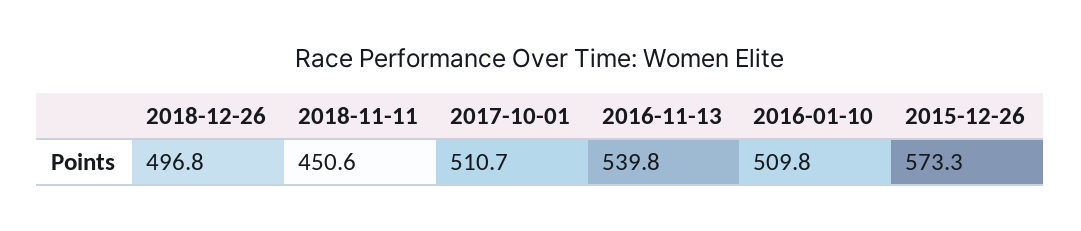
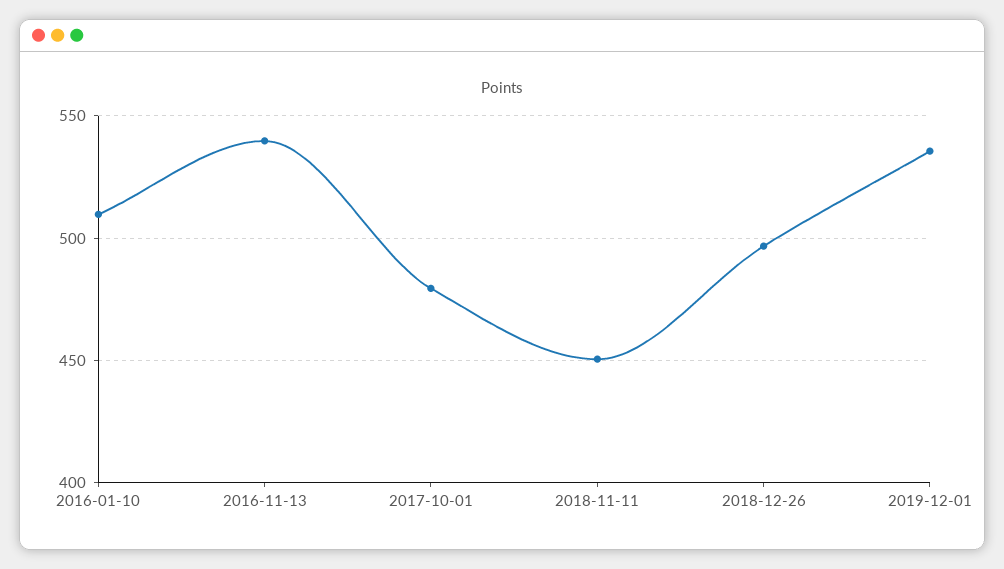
2017-10-01: 510.7 -> 480
2015-12-26: 573.3 -> none
2019-12-01: none -> 535

